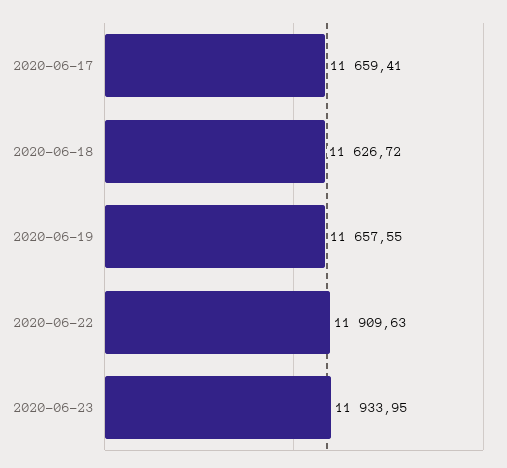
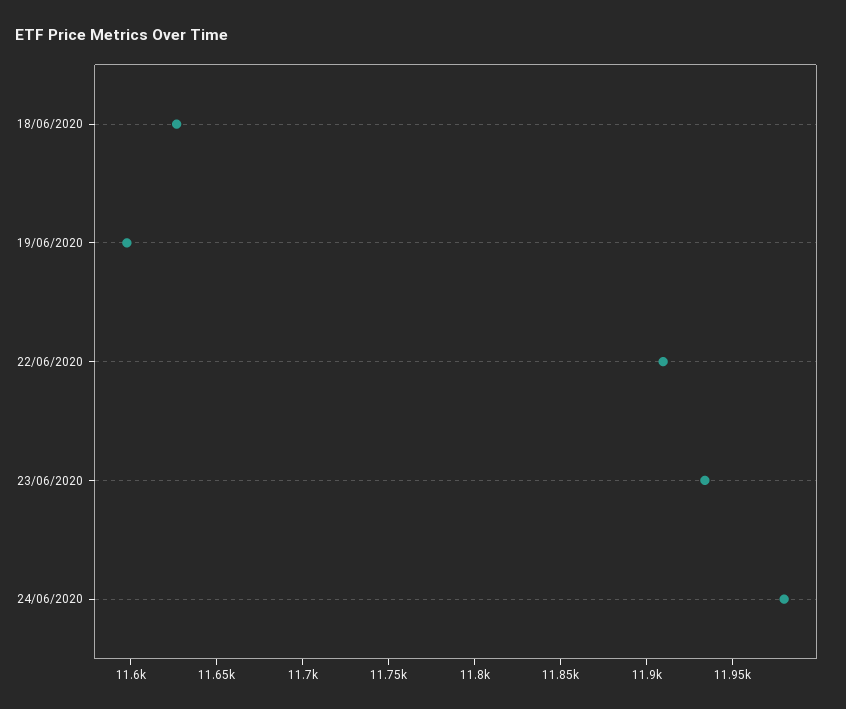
2020-06-17: 11659.41 -> none
2020-06-19: 11657.55 -> 11600
24/06/2020: none -> 11980

